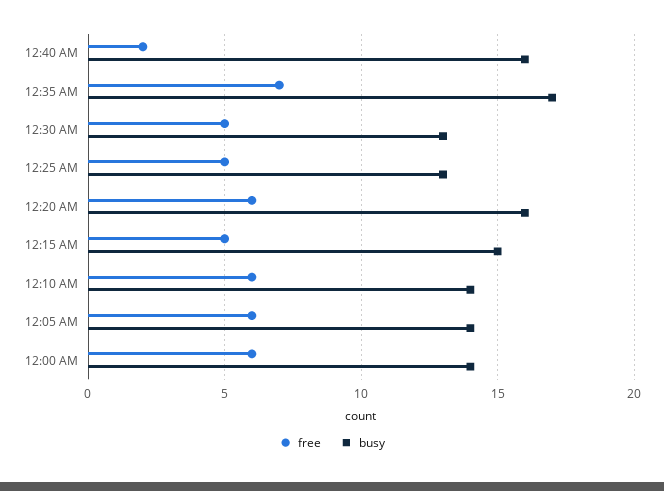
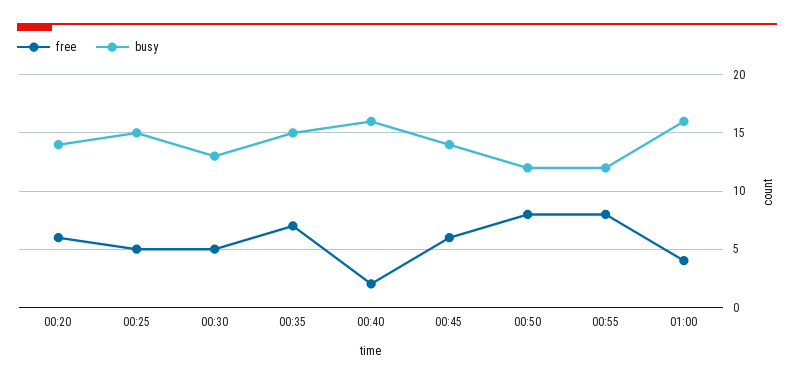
busy, 12:35 AM: 17 -> 15
busy, 12:25 AM: 13 -> 15
busy, 12:20 AM: 16 -> 14
free, 12:15 AM: 5 -> none
busy, 12:15 AM: 15 -> none
free, 12:10 AM: 6 -> none
busy, 12:10 AM: 14 -> none
free, 12:05 AM: 6 -> none
busy, 12:05 AM: 14 -> none
free, 12:00 AM: 6 -> none
busy, 12:00 AM: 14 -> none
free, 00:45: none -> 6
busy, 00:45: none -> 14
free, 00:50: none -> 8
busy, 00:50: none -> 12
free, 00:55: none -> 8
busy, 00:55: none -> 12
free, 01:00: none -> 4
busy, 01:00: none -> 16

